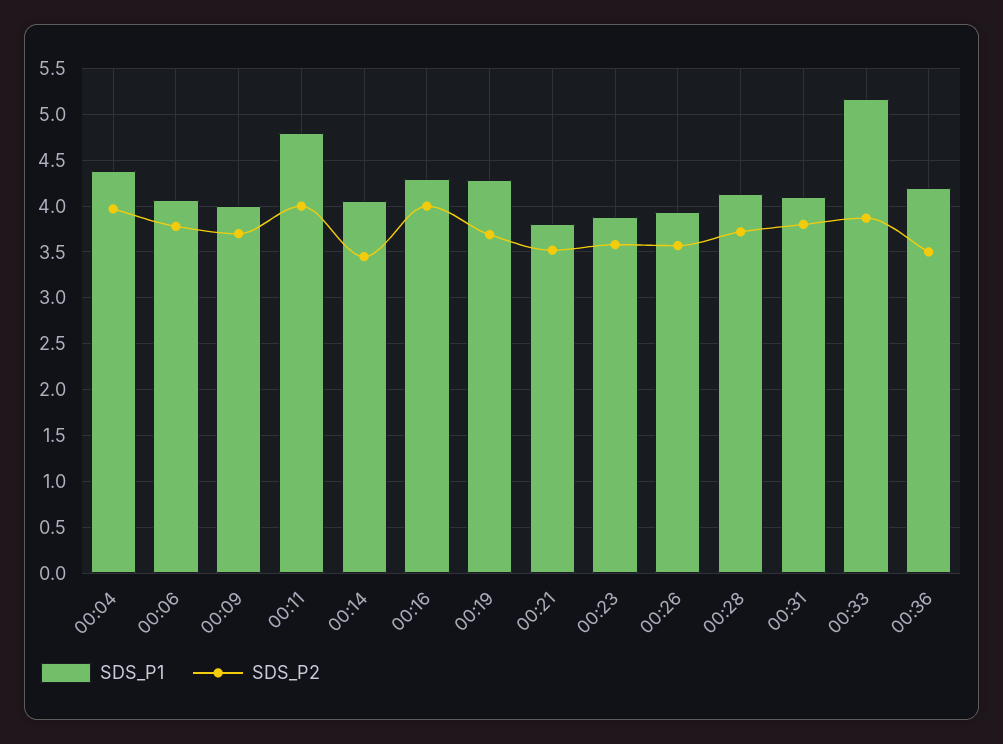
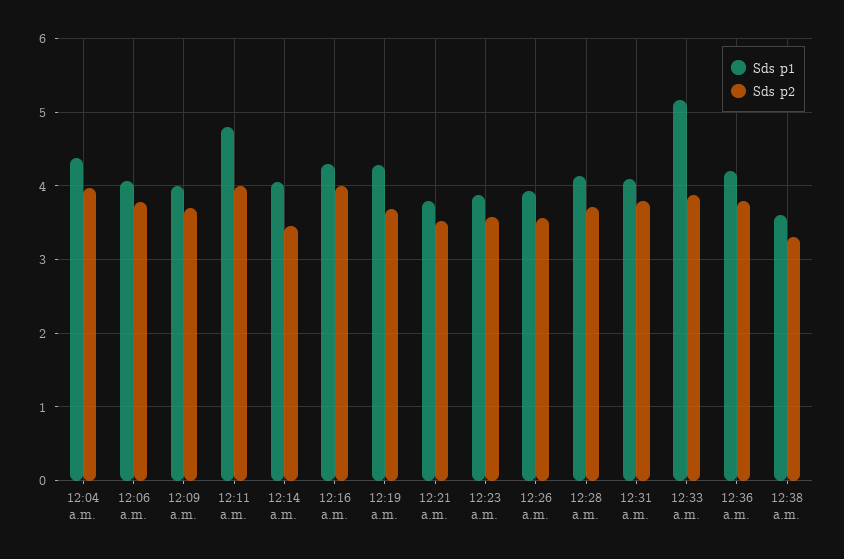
SDS_P2, 00:36: 3.5 -> 3.8
SDS_P1, 12:38 a.m.: none -> 3.6
SDS_P2, 12:38 a.m.: none -> 3.3

